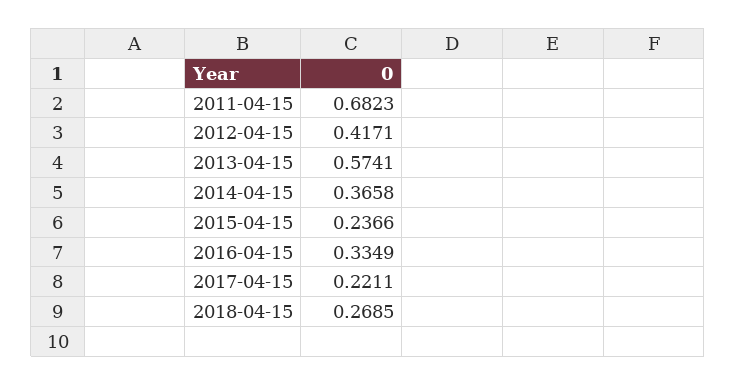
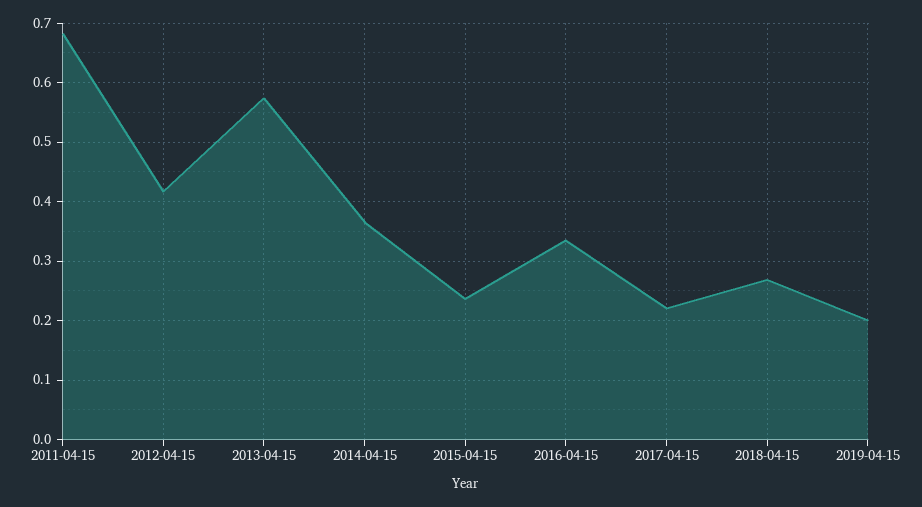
2019-04-15: none -> 0.2

